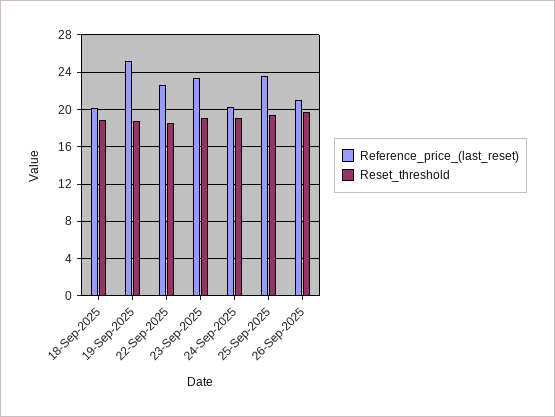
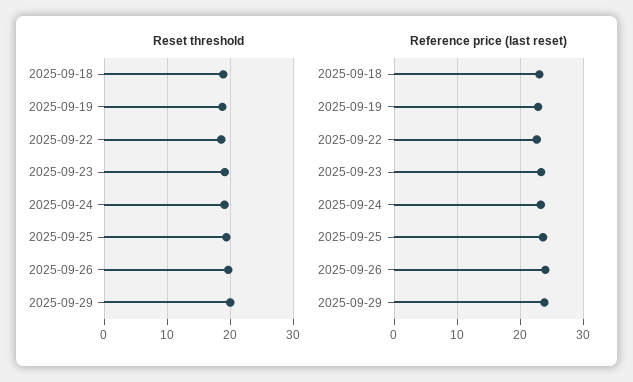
Reference_price_(last_reset), 18-Sep-2025: 20 -> 23
Reference_price_(last_reset), 19-Sep-2025: 25 -> 23
Reference_price_(last_reset), 24-Sep-2025: 20 -> 23
Reference_price_(last_reset), 26-Sep-2025: 21 -> 24
Reset_threshold, 2025-09-29: none -> 20
Reference_price_(last_reset), 2025-09-29: none -> 24

